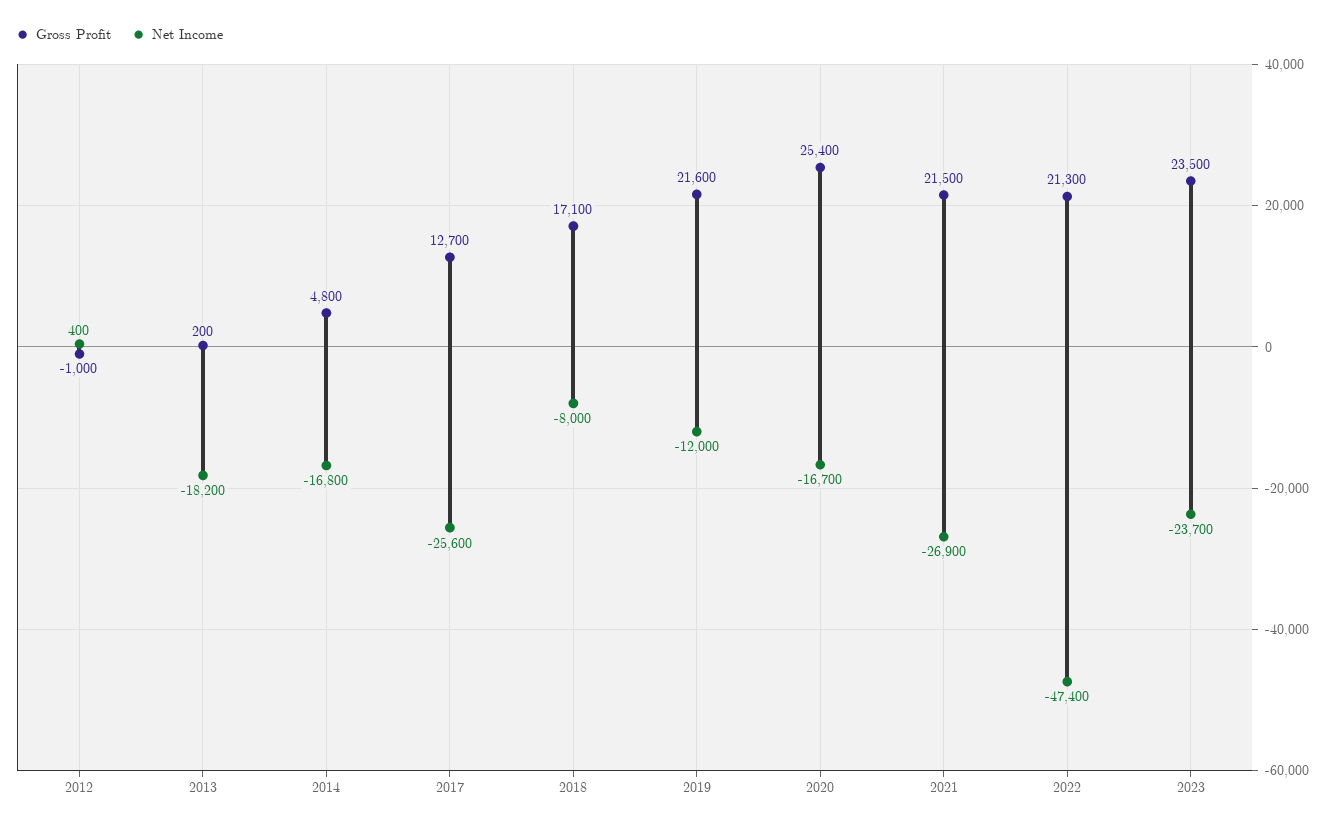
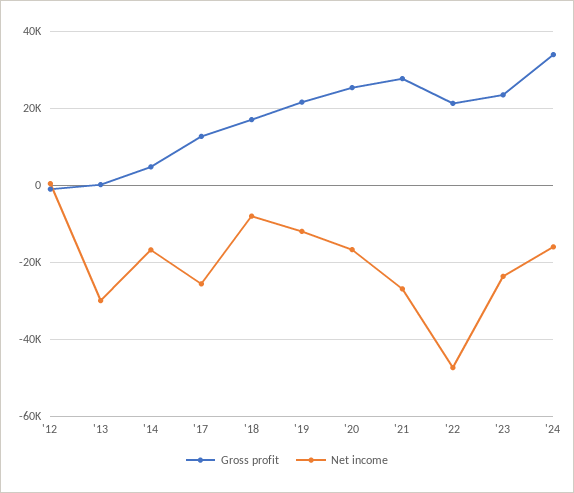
Net Income, 2013: -18200 -> -30000
Gross Profit, 2021: 21500 -> 28000
Gross Profit, '24: none -> 34000
Net Income, '24: none -> -16000

